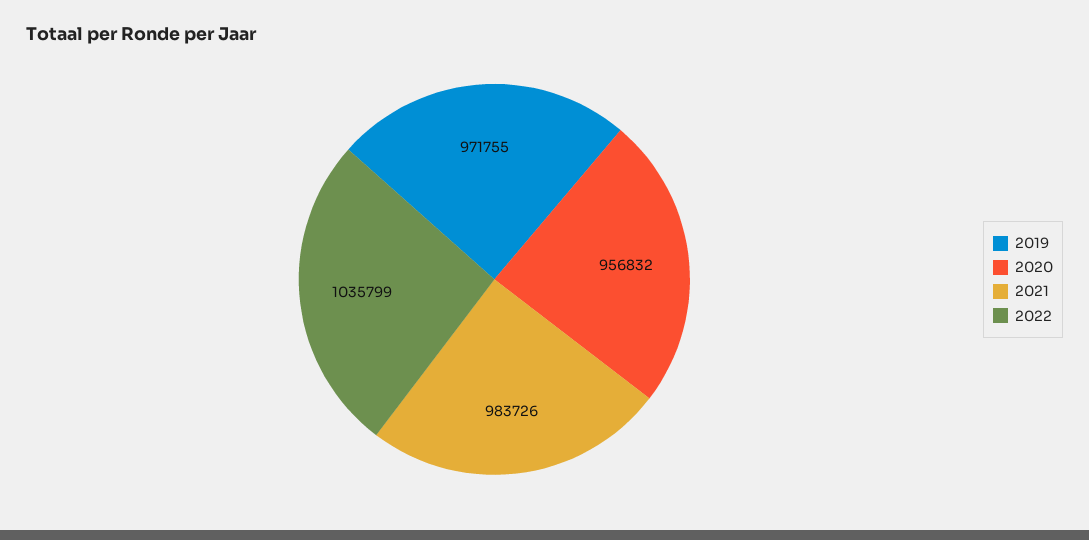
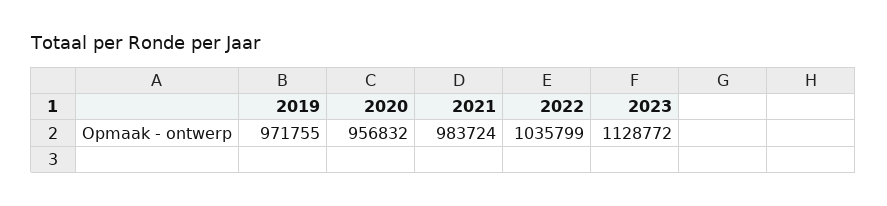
2021: 983726 -> 983724
2023: none -> 1128772

